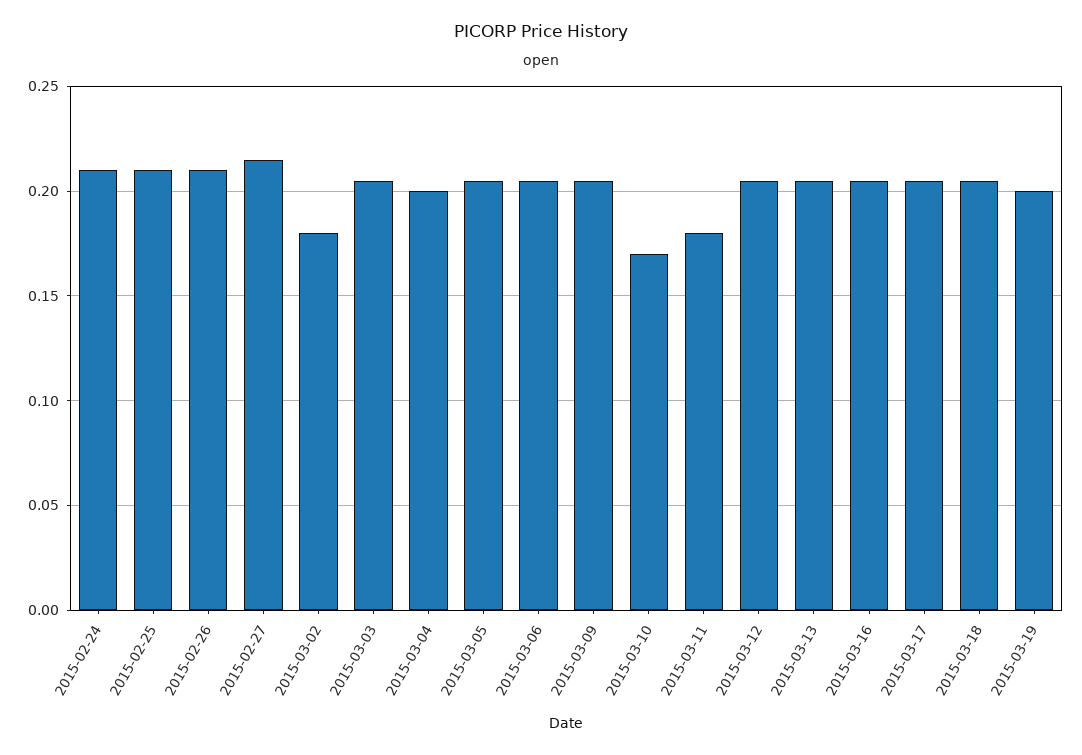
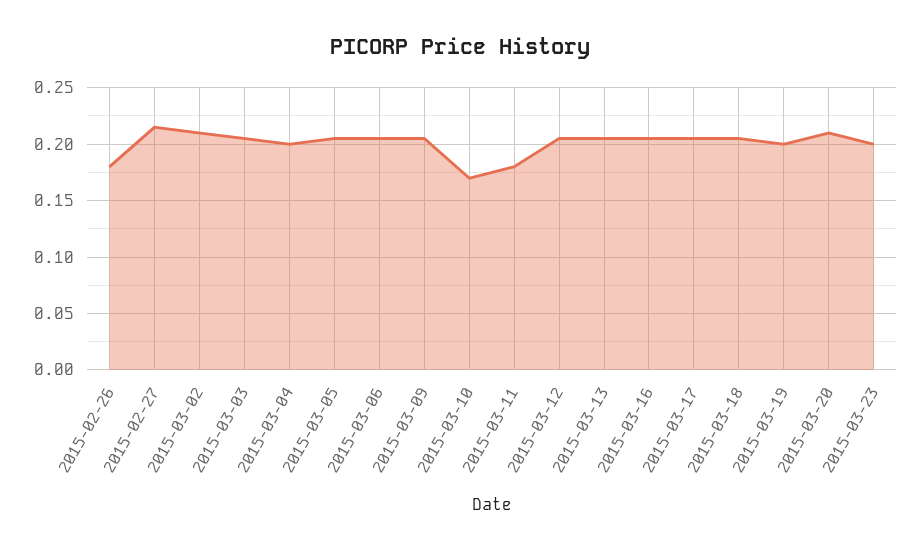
2015-02-24: 0.21 -> none
2015-02-25: 0.21 -> none
2015-02-26: 0.21 -> 0.18
2015-03-02: 0.18 -> 0.21
2015-03-20: none -> 0.21
2015-03-23: none -> 0.2

